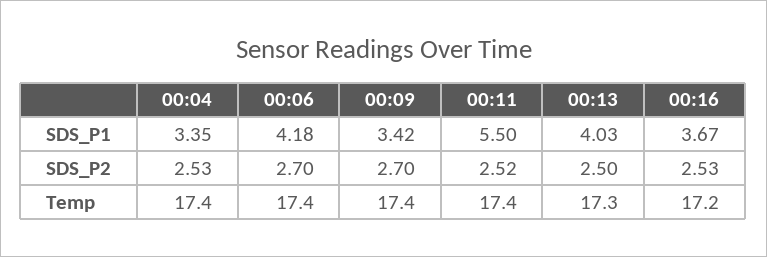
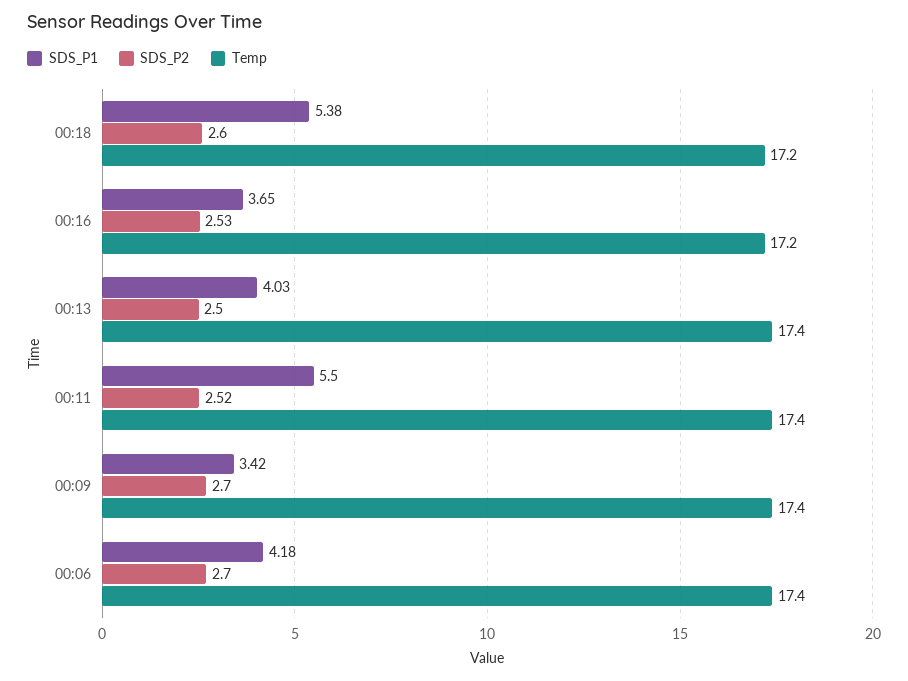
SDS_P1, 00:04: 3.35 -> none
SDS_P1, 00:16: 3.67 -> 3.65
SDS_P2, 00:04: 2.53 -> none
Temp, 00:04: 17.4 -> none
Temp, 00:13: 17.3 -> 17.4
SDS_P1, 00:18: none -> 5.38
SDS_P2, 00:18: none -> 2.6
Temp, 00:18: none -> 17.2

